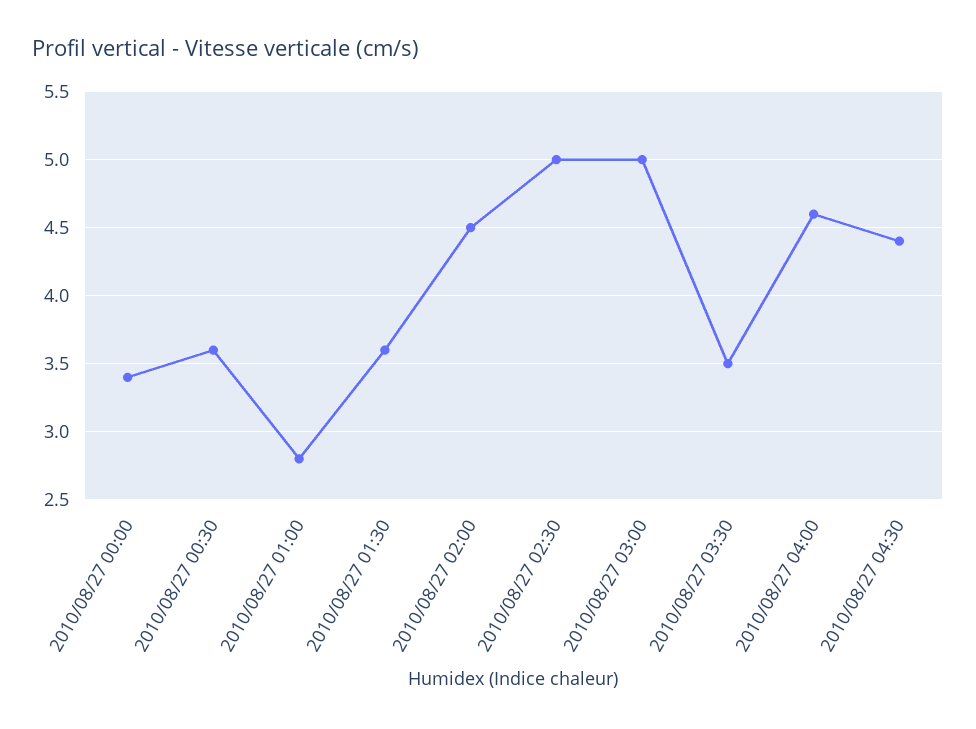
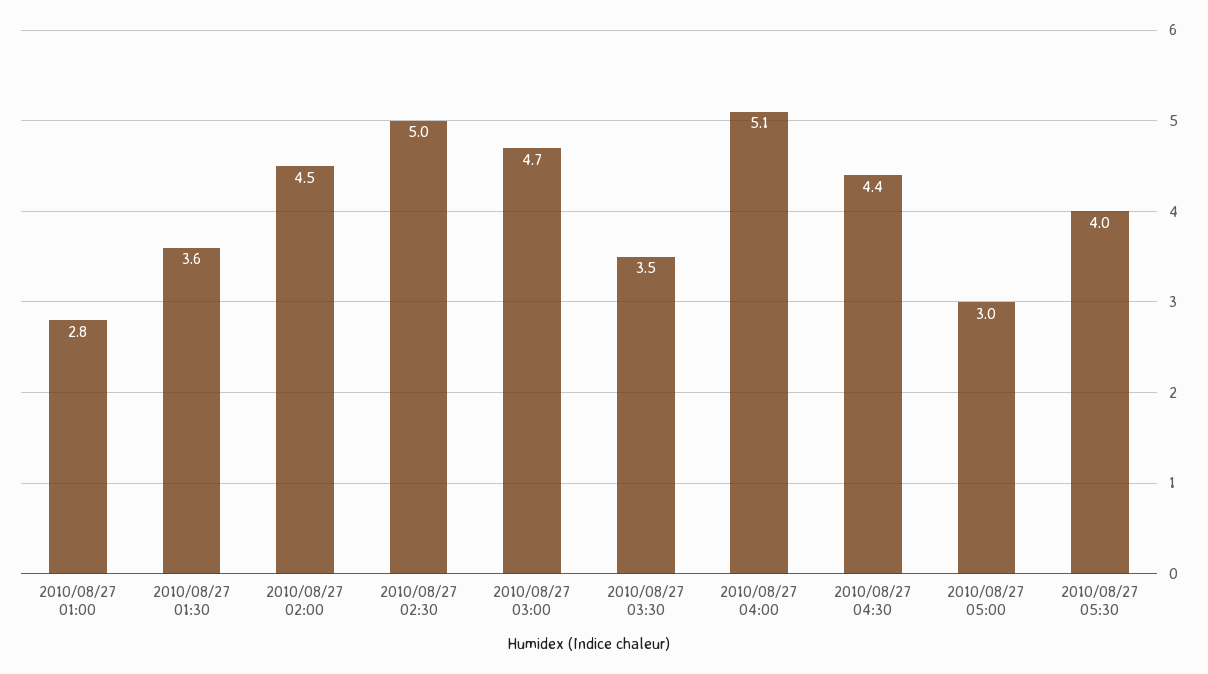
2010/08/27 00:00: 3.4 -> none
2010/08/27 00:30: 3.6 -> none
2010/08/27 03:00: 5 -> 4.7
2010/08/27 04:00: 4.6 -> 5.1
2010/08/27 05:00: none -> 3
2010/08/27 05:30: none -> 4

